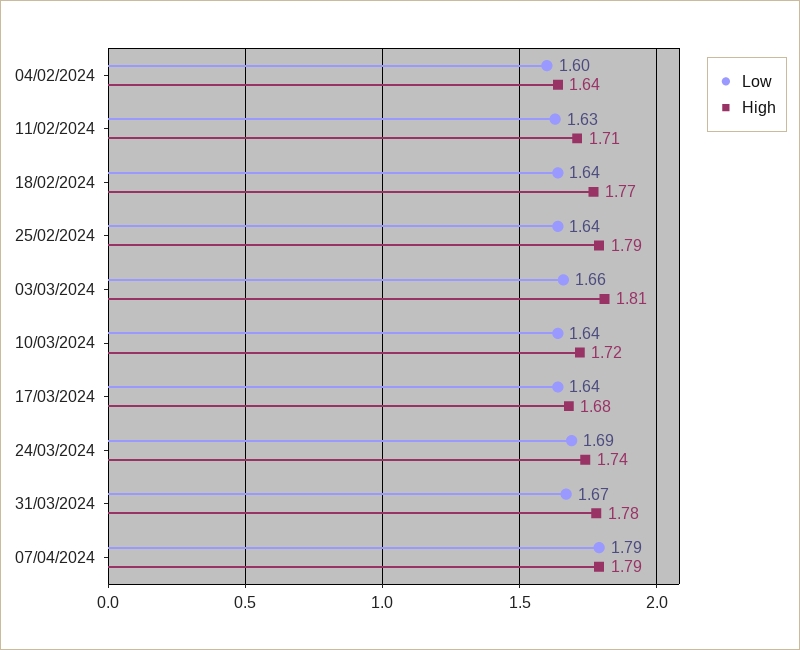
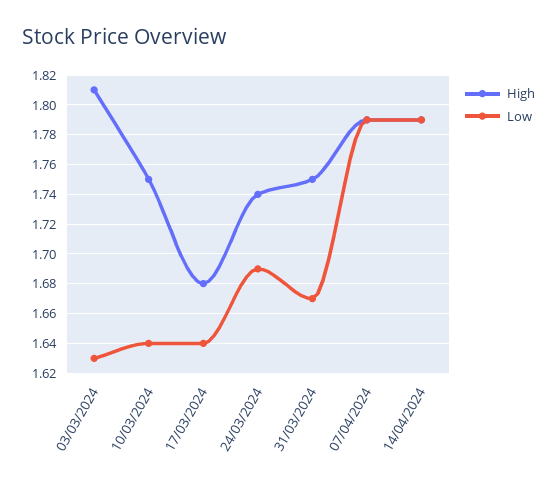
Low, 04/02/2024: 1.6 -> none
High, 04/02/2024: 1.64 -> none
Low, 11/02/2024: 1.63 -> none
High, 11/02/2024: 1.71 -> none
Low, 18/02/2024: 1.64 -> none
High, 18/02/2024: 1.77 -> none
Low, 25/02/2024: 1.64 -> none
High, 25/02/2024: 1.79 -> none
Low, 03/03/2024: 1.66 -> 1.63
High, 10/03/2024: 1.72 -> 1.75
High, 31/03/2024: 1.78 -> 1.75
High, 14/04/2024: none -> 1.79
Low, 14/04/2024: none -> 1.79

